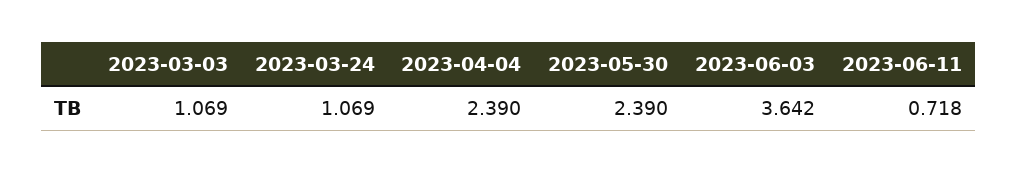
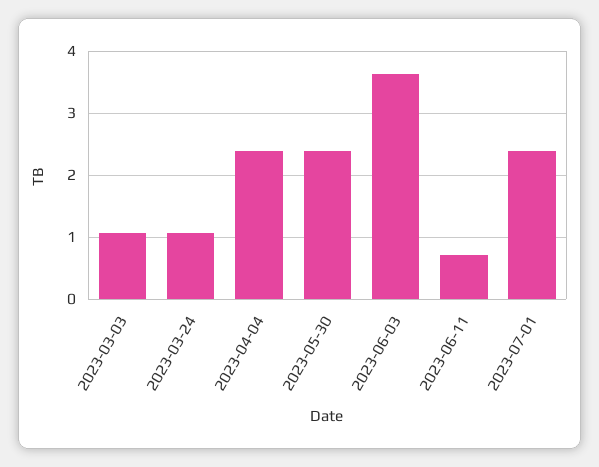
2023-07-01: none -> 2.4

